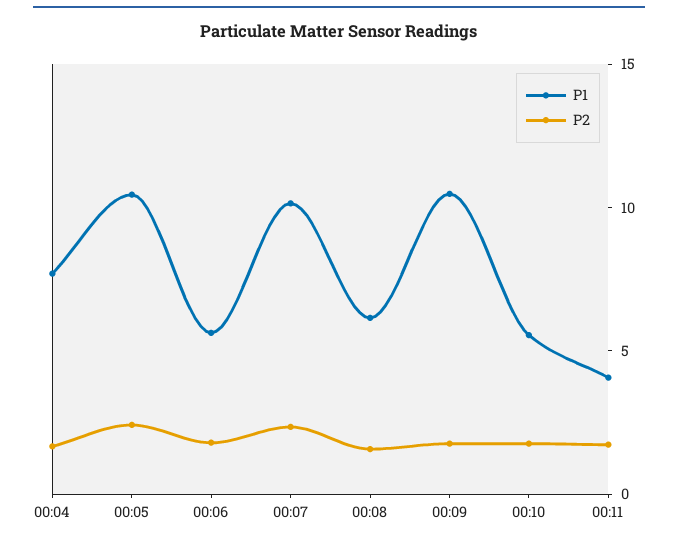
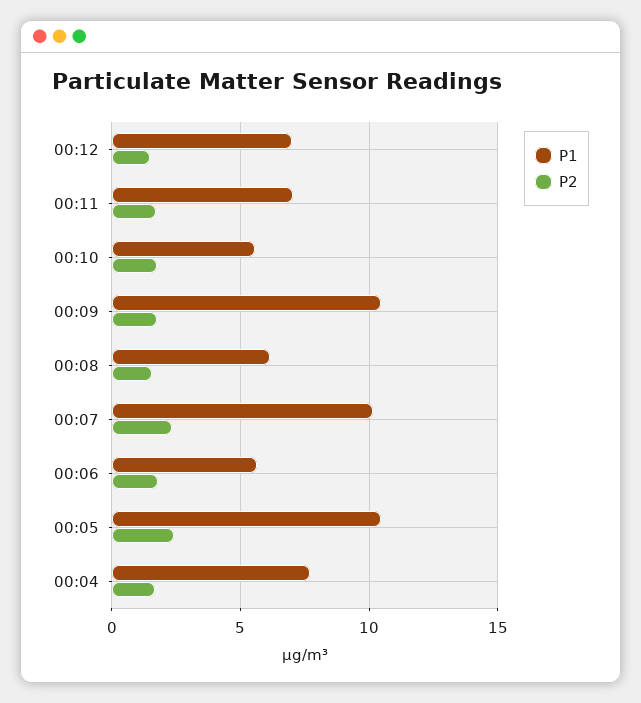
P1, 00:11: 4 -> 7
P1, 00:12: none -> 7
P2, 00:12: none -> 1.5

